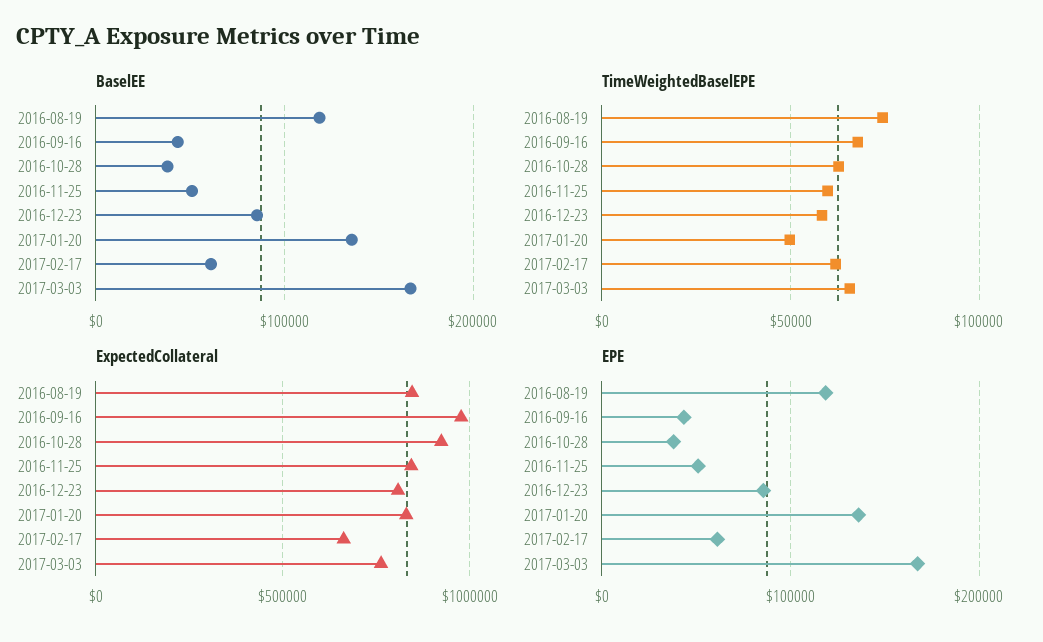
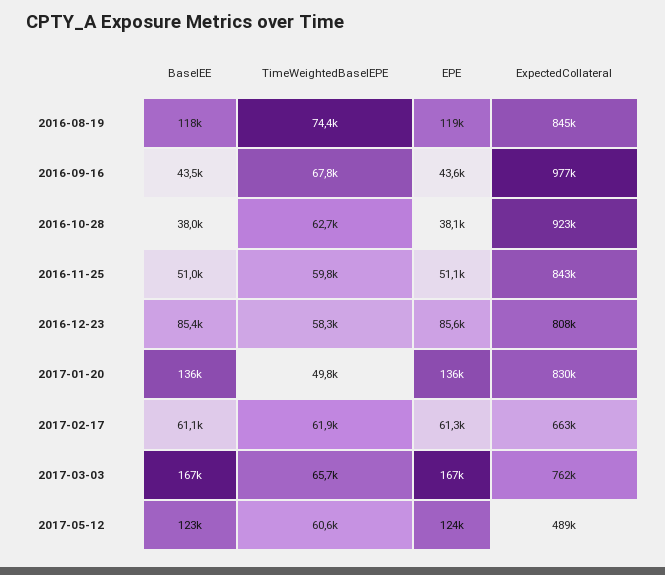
BaselEE, 2017-05-12: none -> 123000
TimeWeightedBaselEPE, 2017-05-12: none -> 60600
EPE, 2017-05-12: none -> 124000
ExpectedCollateral, 2017-05-12: none -> 489000

